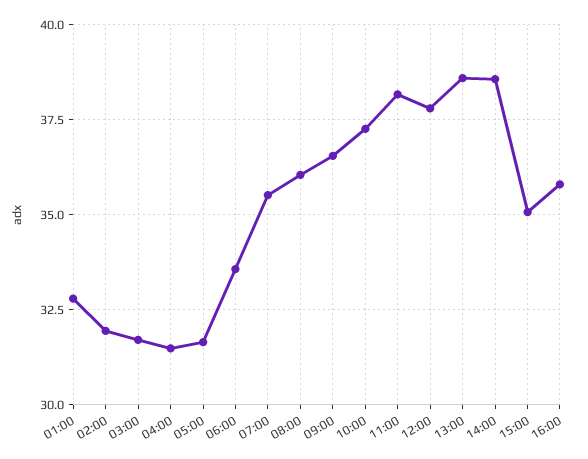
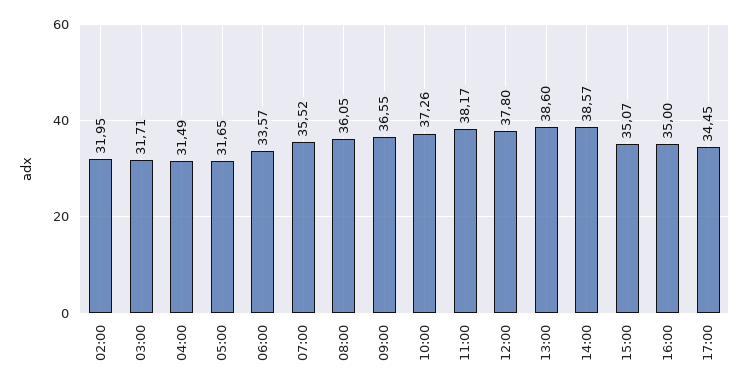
01:00: 32.75 -> none
16:00: 35.75 -> 35
17:00: none -> 34.45

